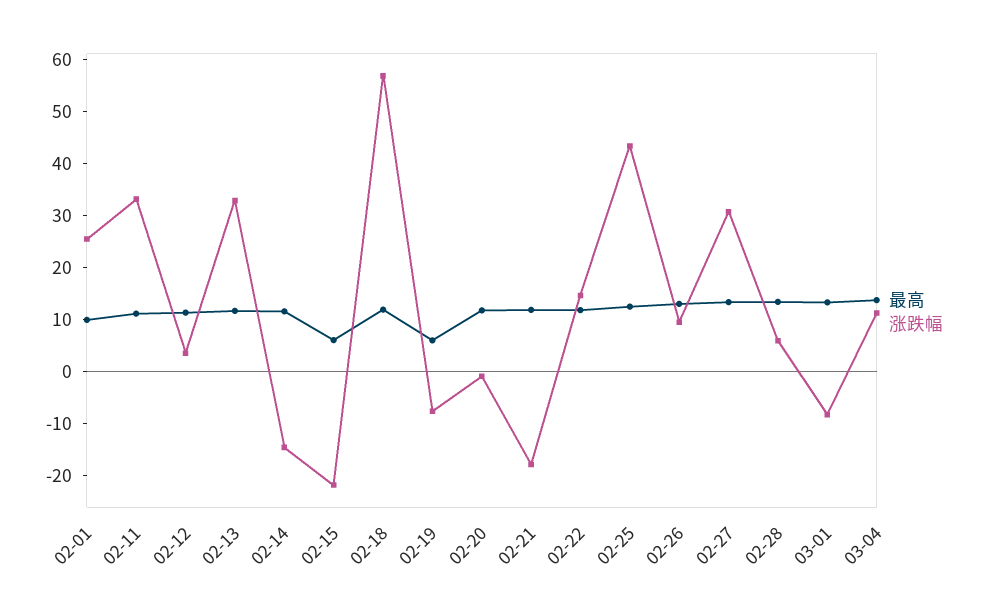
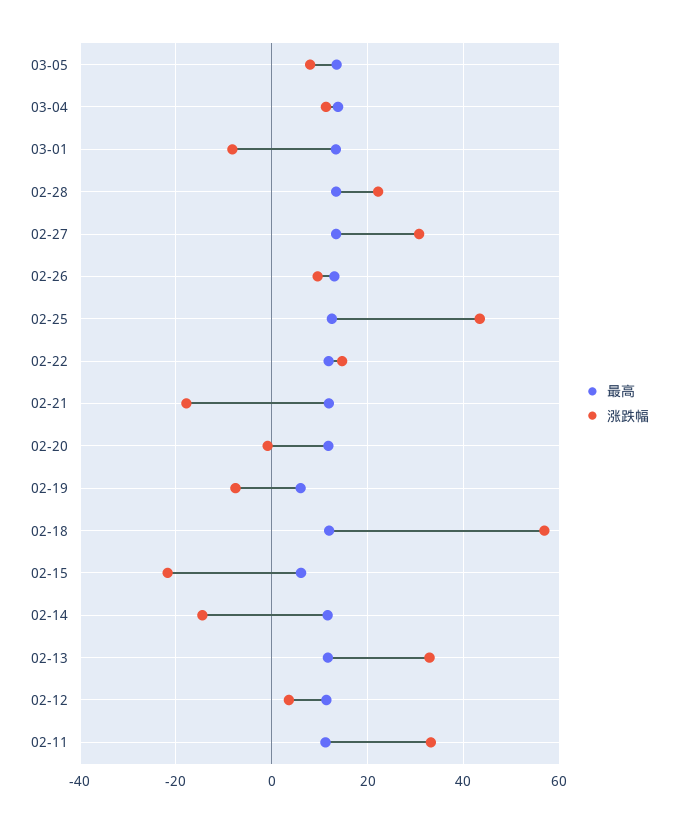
最高, 02-01: 10 -> none
涨跌幅, 02-01: 26 -> none
涨跌幅, 02-28: 6 -> 22
最高, 03-05: none -> 14
涨跌幅, 03-05: none -> 8

